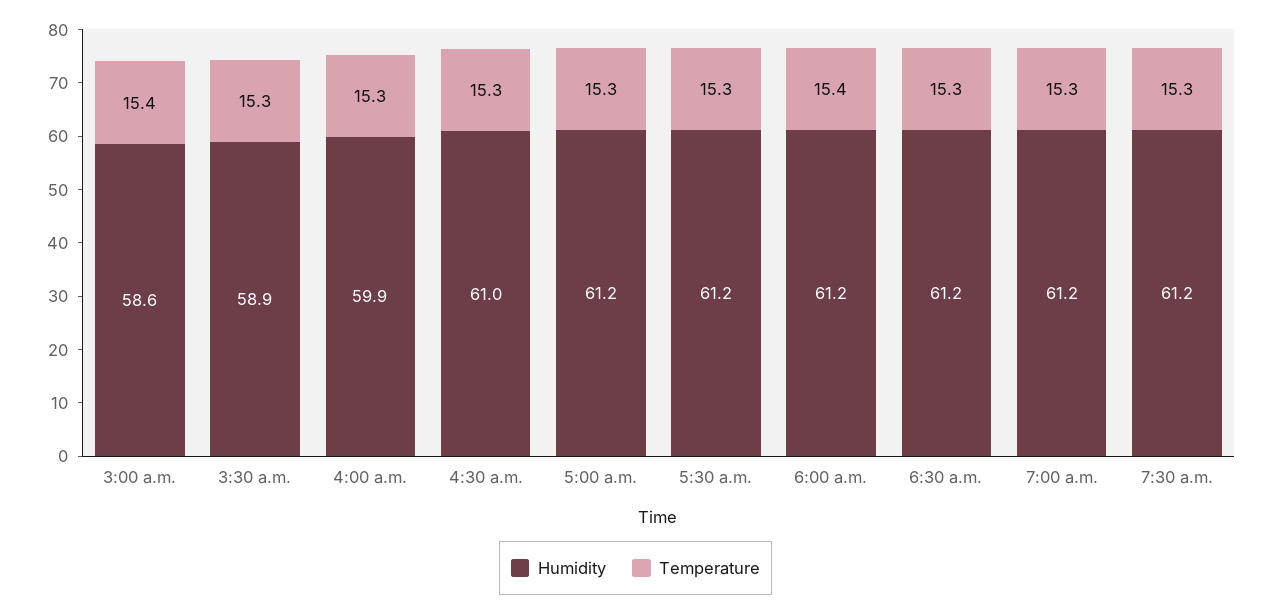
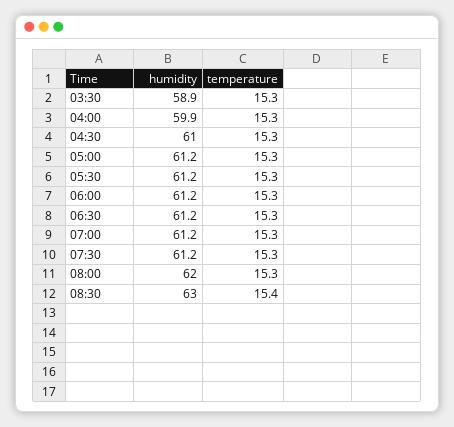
Humidity, 3:00 a.m.: 58.6 -> none
Temperature, 3:00 a.m.: 15.4 -> none
Temperature, 6:00 a.m.: 15.4 -> 15.3
Humidity, 08:00: none -> 62
Temperature, 08:00: none -> 15.3
Humidity, 08:30: none -> 63
Temperature, 08:30: none -> 15.4

